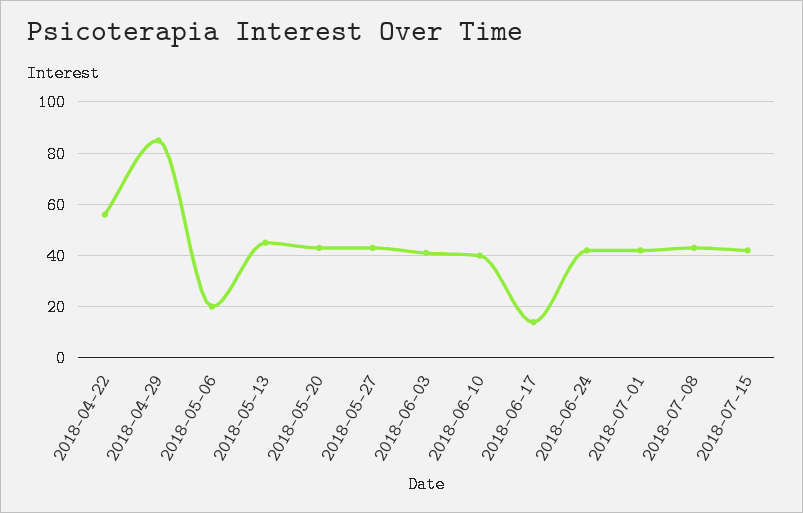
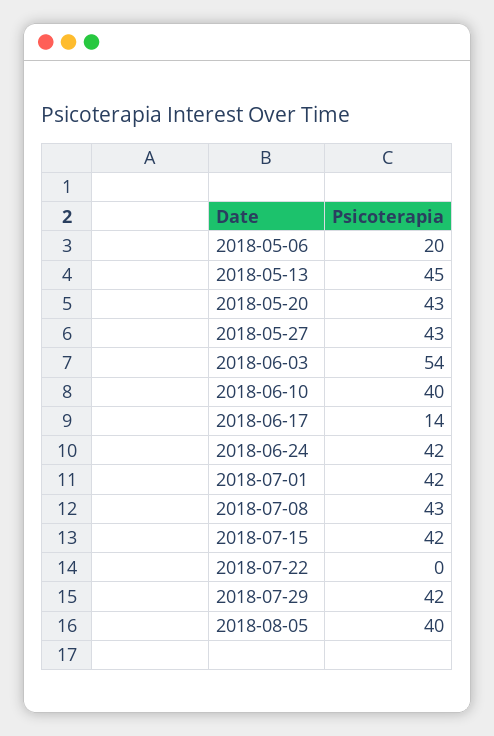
2018-04-22: 55 -> none
2018-04-29: 85 -> none
2018-06-03: 40 -> 54
2018-07-22: none -> 0
2018-07-29: none -> 42
2018-08-05: none -> 40

